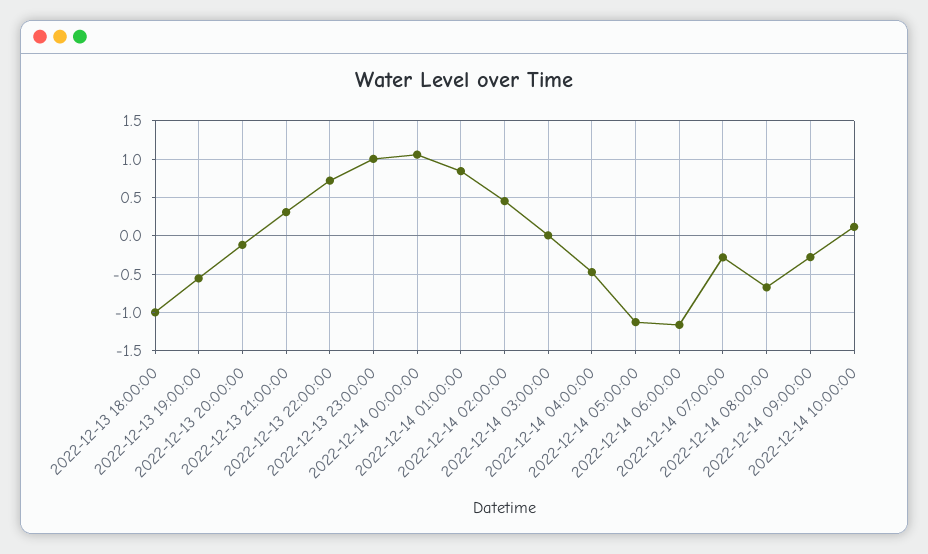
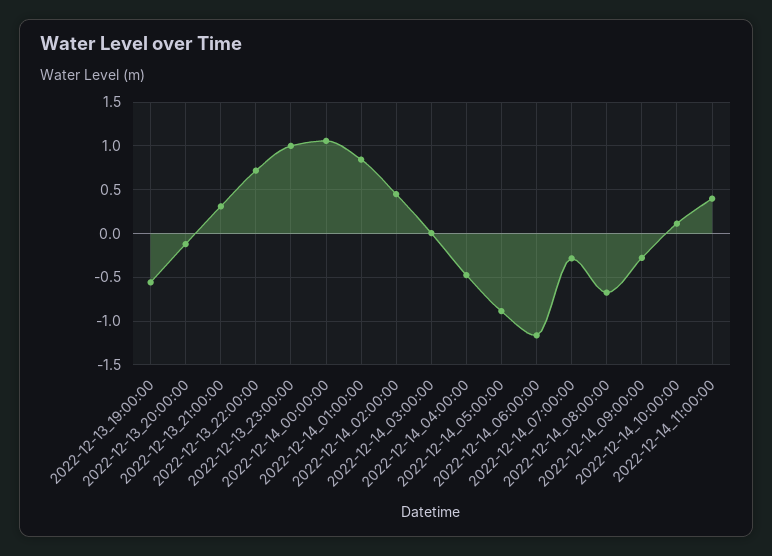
2022-12-13 18:00:00: -1 -> none
2022-12-14 05:00:00: -1.1 -> -0.9
2022-12-14_11:00:00: none -> 0.4

